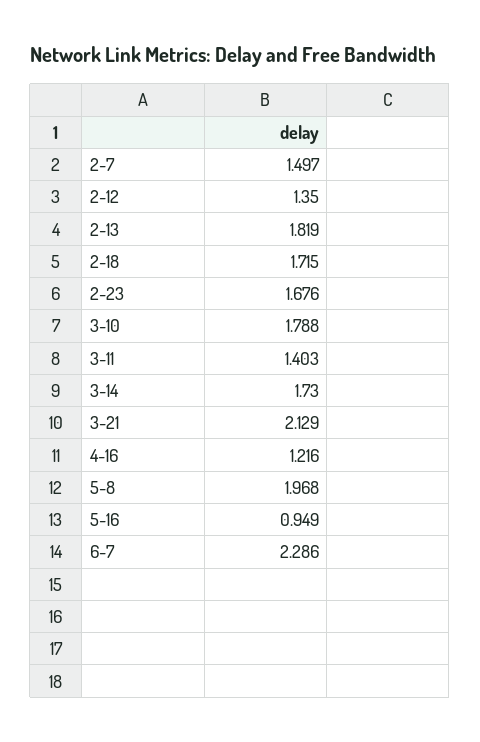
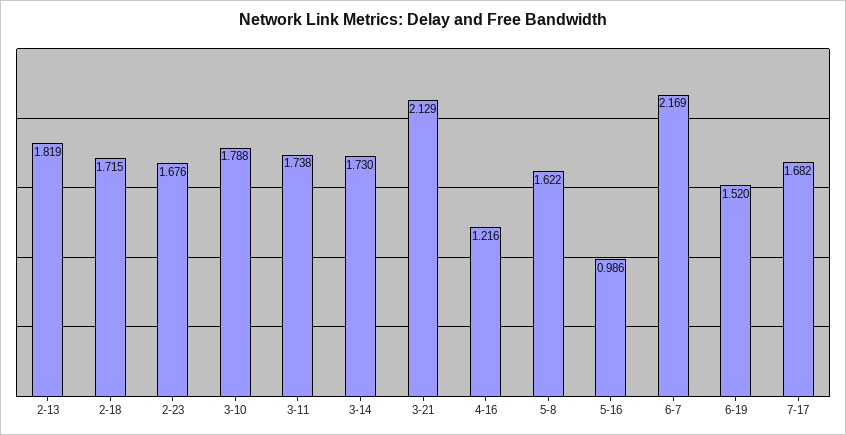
2-7: 1.497 -> none
2-12: 1.35 -> none
3-11: 1.403 -> 1.738
5-8: 1.968 -> 1.622
5-16: 0.949 -> 0.986
6-7: 2.286 -> 2.169
6-19: none -> 1.52
7-17: none -> 1.682

